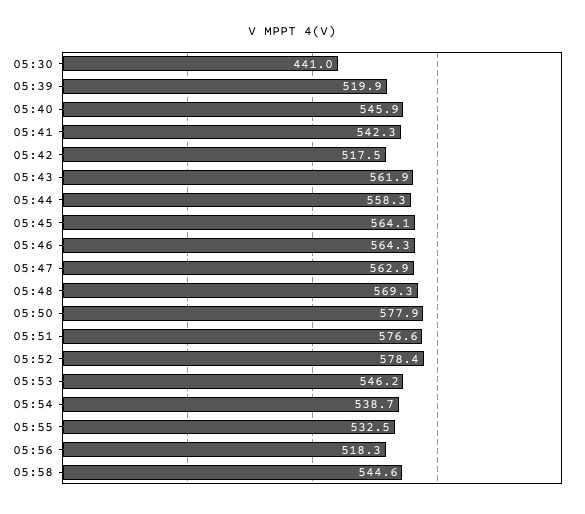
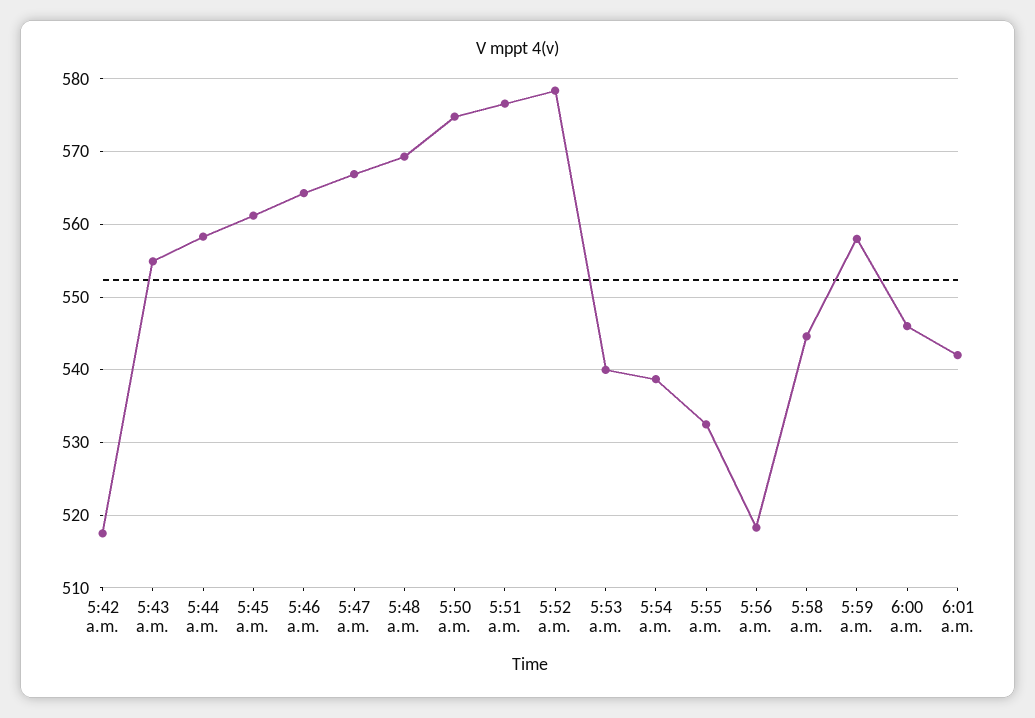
05:30: 441 -> none
05:39: 519.9 -> none
05:40: 545.9 -> none
05:41: 542.3 -> none
05:43: 561.9 -> 555
05:45: 564.1 -> 561
05:47: 562.9 -> 567
05:50: 577.9 -> 575
05:53: 546.2 -> 540
5:59 a.m.: none -> 558
6:00 a.m.: none -> 546
6:01 a.m.: none -> 542

